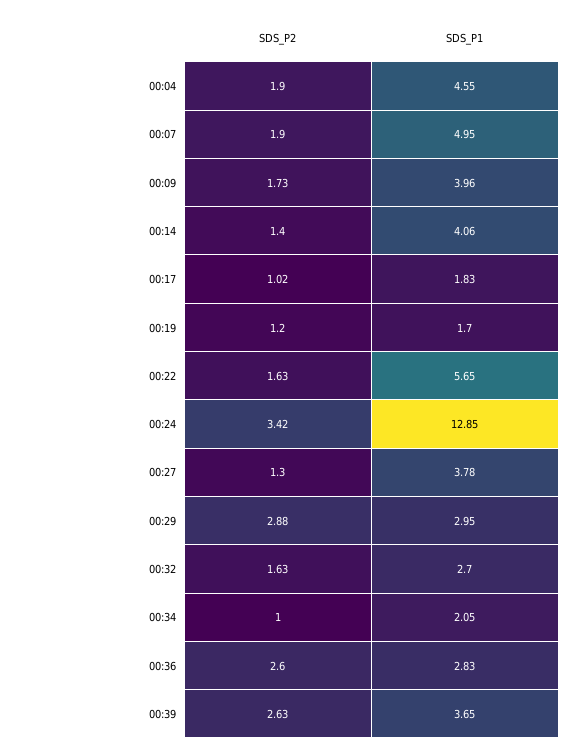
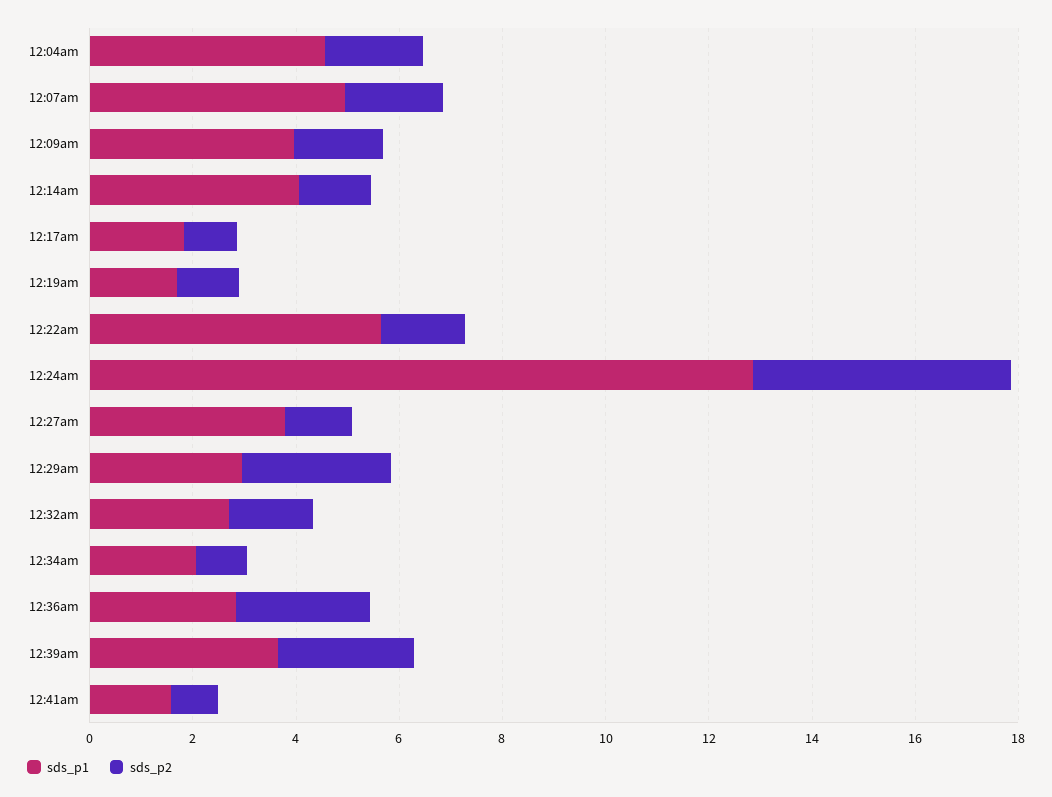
SDS_P2, 00:24: 3.42 -> 5
SDS_P1, 12:41am: none -> 1.5
SDS_P2, 12:41am: none -> 1

